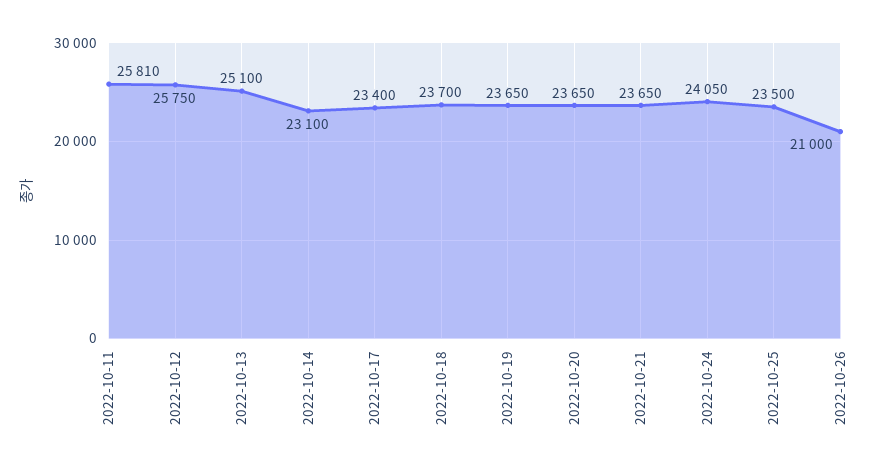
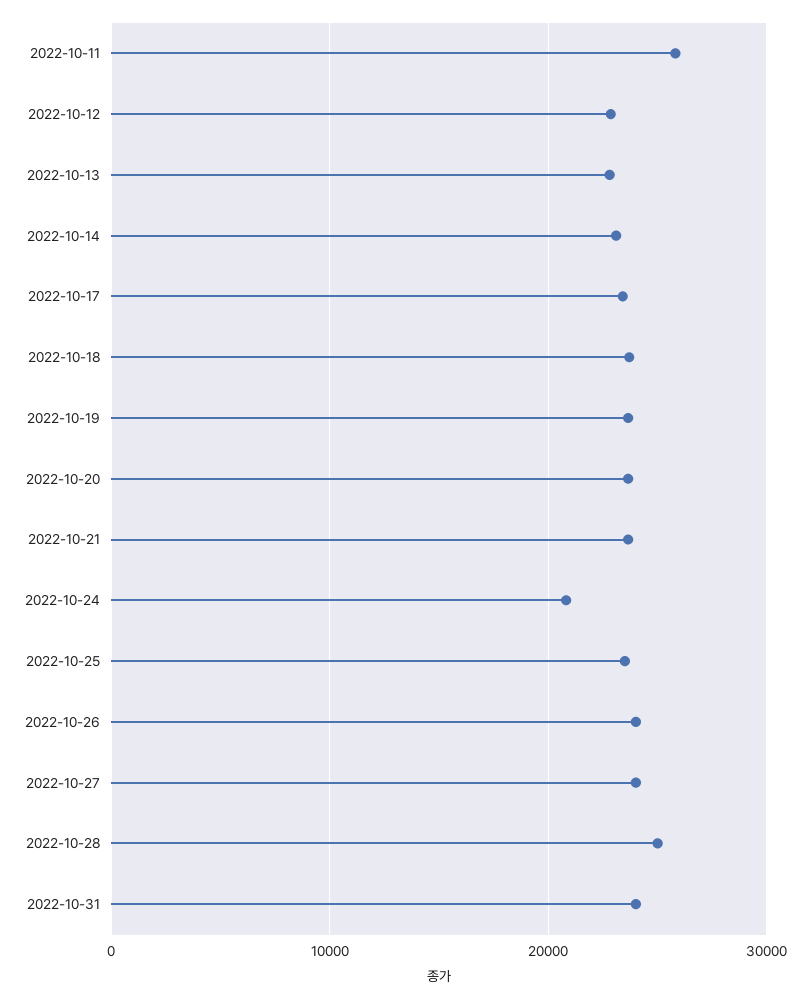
2022-10-12: 25750 -> 23000
2022-10-13: 25100 -> 23000
2022-10-24: 24050 -> 21000
2022-10-26: 21000 -> 24000
2022-10-27: none -> 24000
2022-10-28: none -> 25000
2022-10-31: none -> 24000

